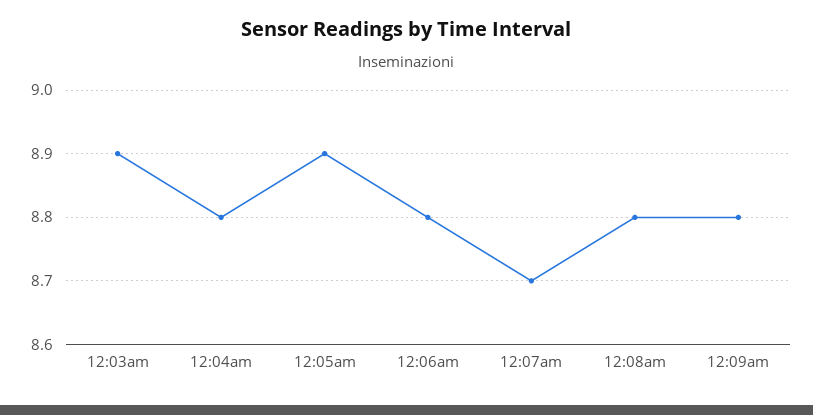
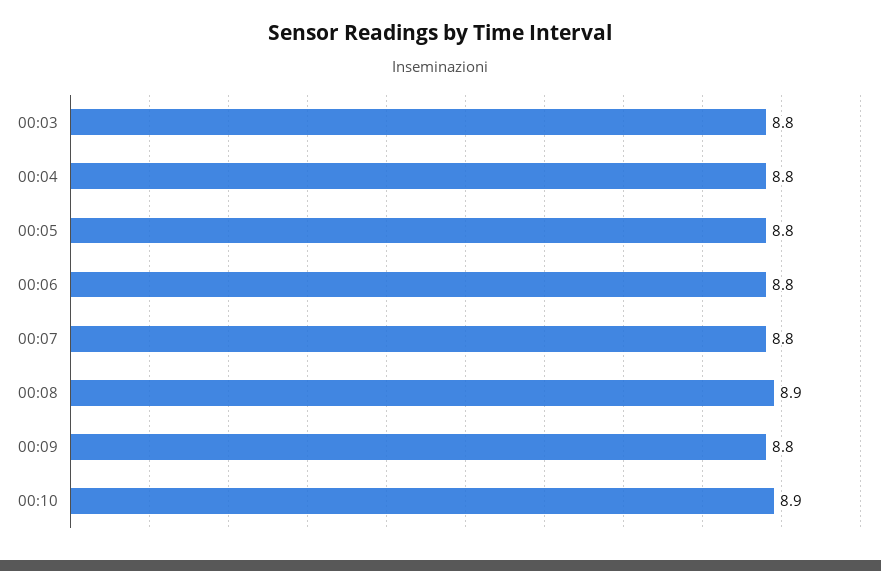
12:03am: 8.9 -> 8.8
12:05am: 8.9 -> 8.8
12:07am: 8.7 -> 8.8
12:08am: 8.8 -> 8.9
00:10: none -> 8.9

